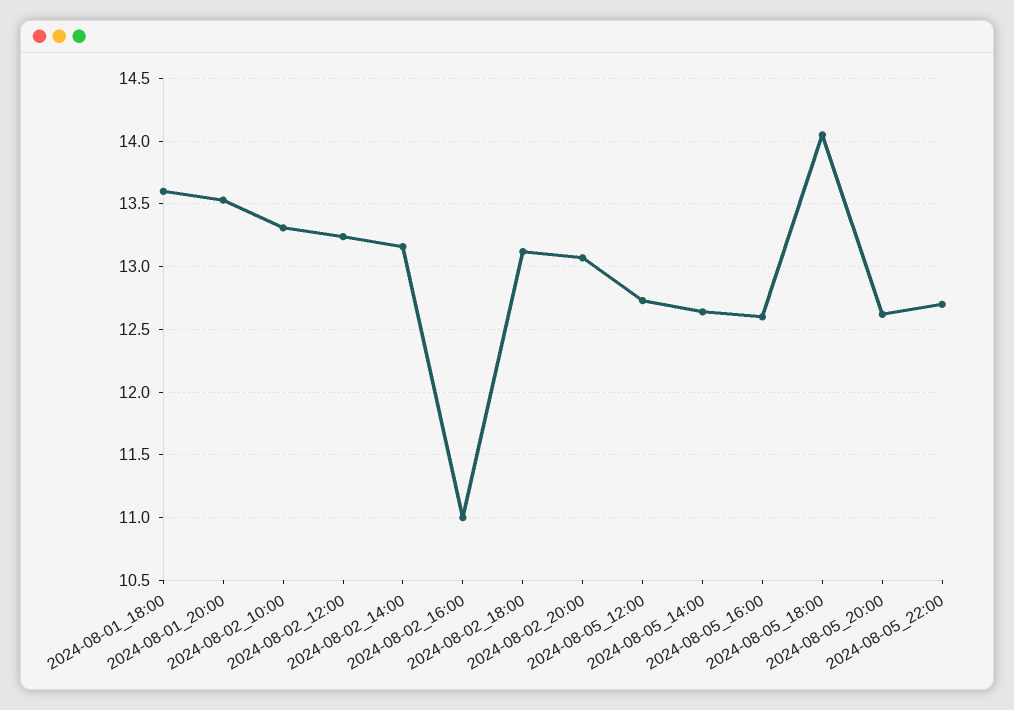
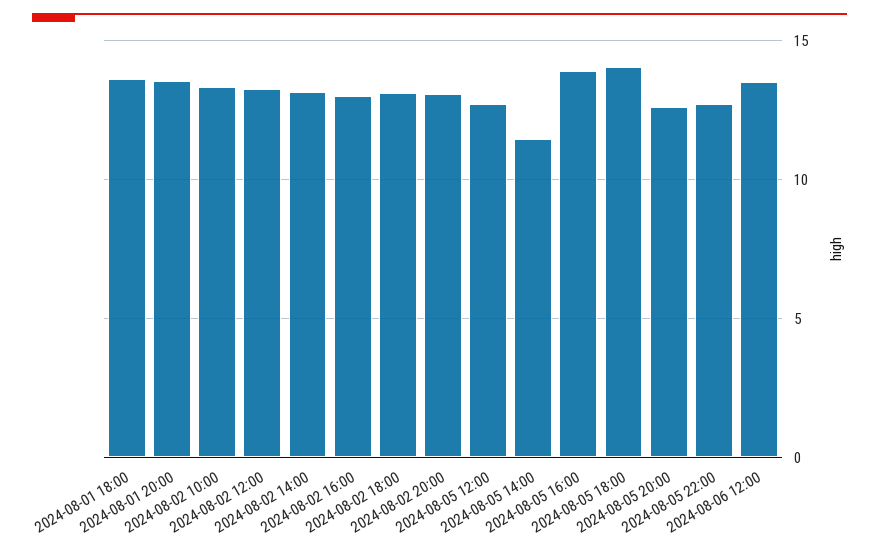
2024-08-02_16:00: 11 -> 13
2024-08-05_14:00: 12.65 -> 11.5
2024-08-05_16:00: 12.6 -> 14
2024-08-06 12:00: none -> 13.5

